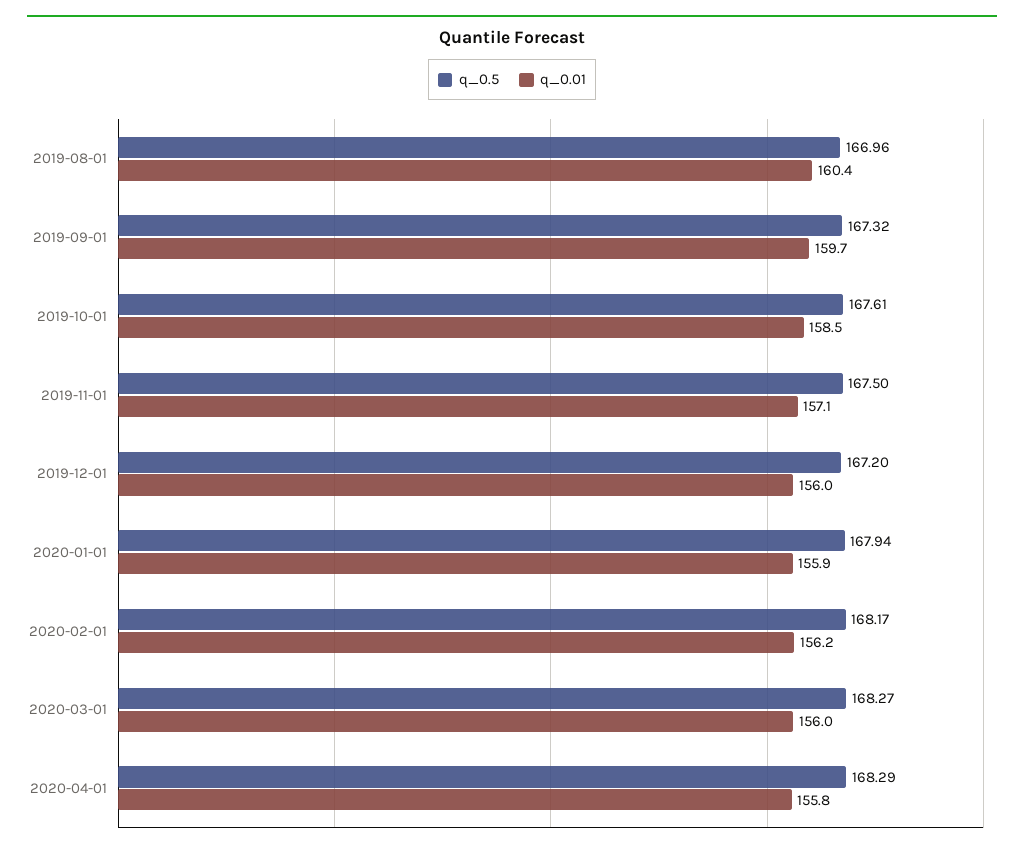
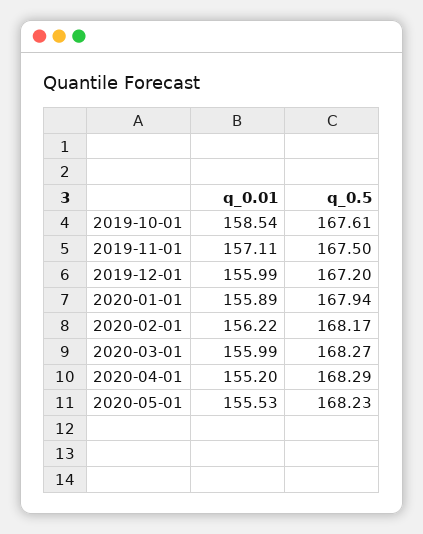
q_0.5, 2019-08-01: 166.96 -> none
q_0.01, 2019-08-01: 160.4 -> none
q_0.5, 2019-09-01: 167.32 -> none
q_0.01, 2019-09-01: 159.7 -> none
q_0.01, 2020-04-01: 155.8 -> 155.2
q_0.01, 2020-05-01: none -> 155.53
q_0.5, 2020-05-01: none -> 168.23

